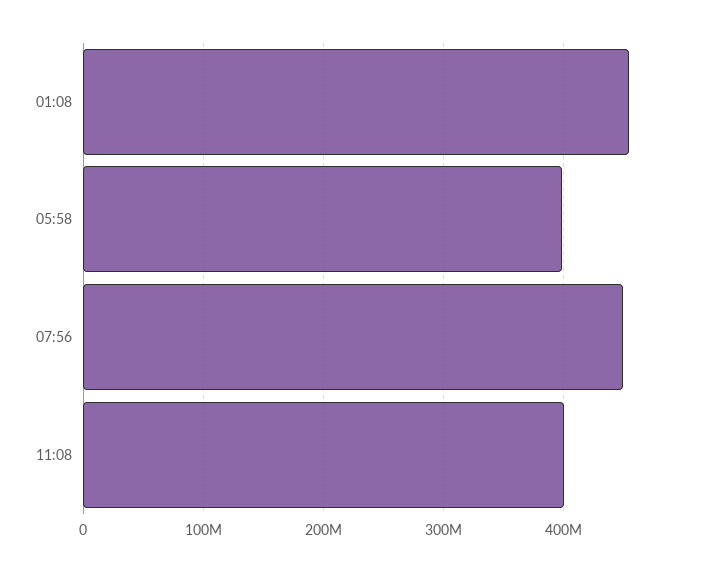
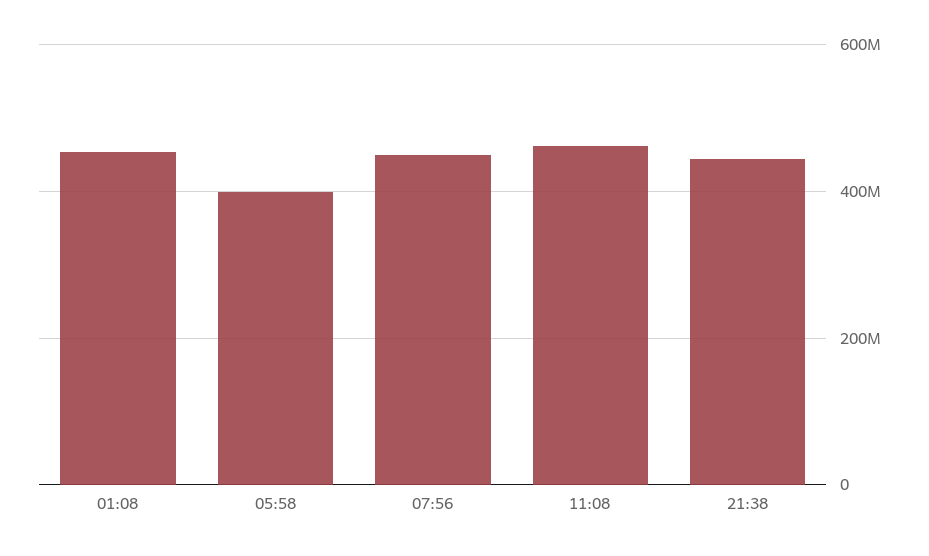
11:08: 400000000 -> 460000000
21:38: none -> 440000000

